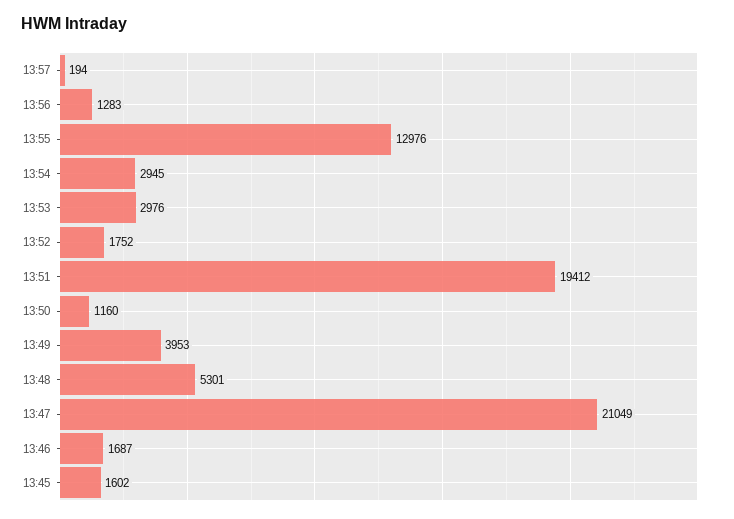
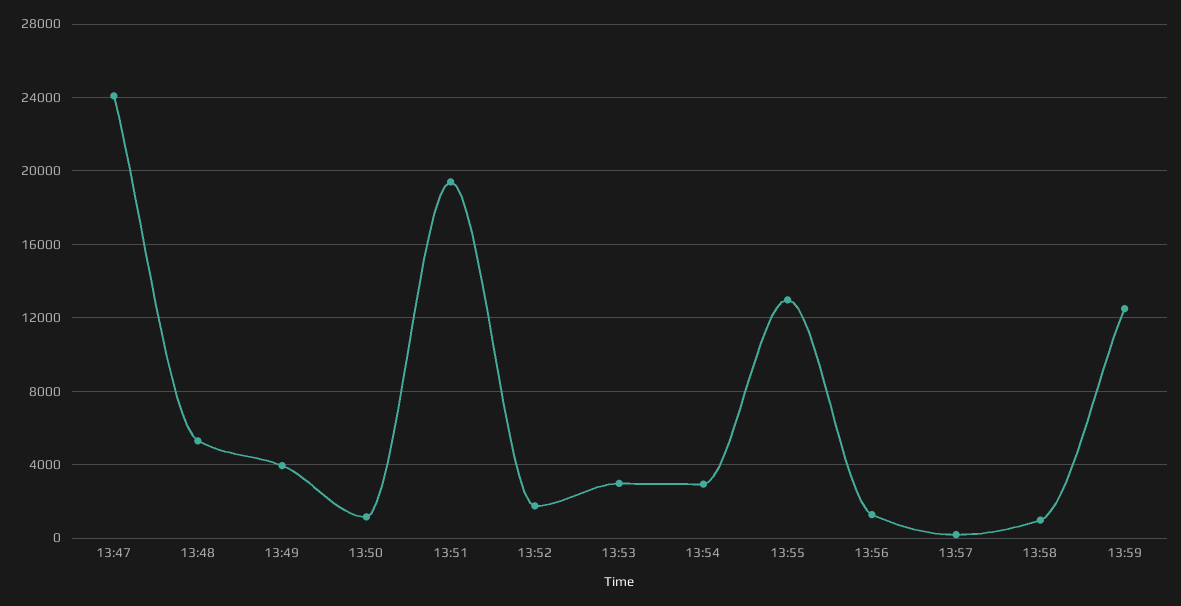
13:47: 21049 -> 24000
13:46: 1687 -> none
13:45: 1602 -> none
13:58: none -> 1000
13:59: none -> 12500

